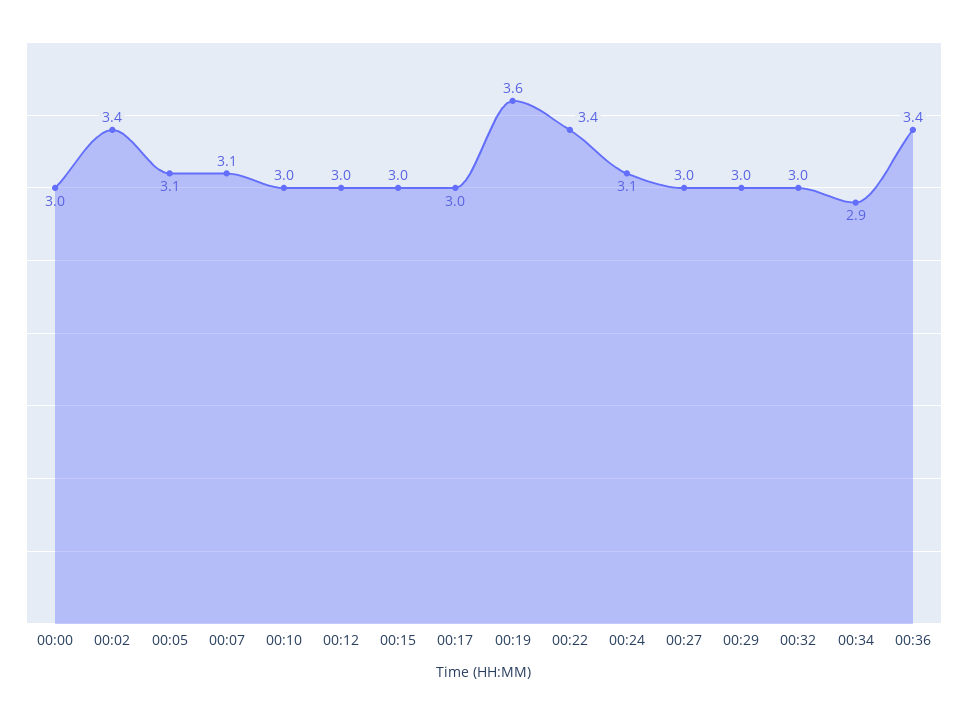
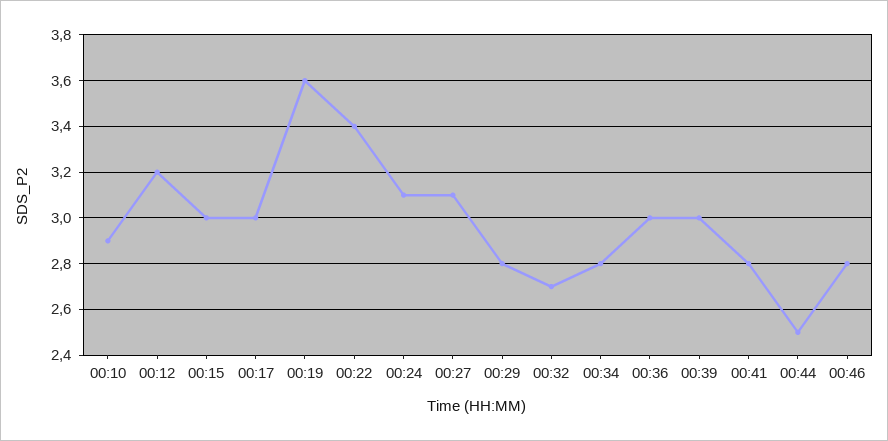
00:00: 3 -> none
00:02: 3.4 -> none
00:05: 3.1 -> none
00:07: 3.1 -> none
00:10: 3 -> 2.9
00:12: 3 -> 3.2
00:27: 3 -> 3.1
00:29: 3 -> 2.8
00:32: 3 -> 2.7
00:34: 2.9 -> 2.8
00:36: 3.4 -> 3
00:39: none -> 3
00:41: none -> 2.8
00:44: none -> 2.5
00:46: none -> 2.8

